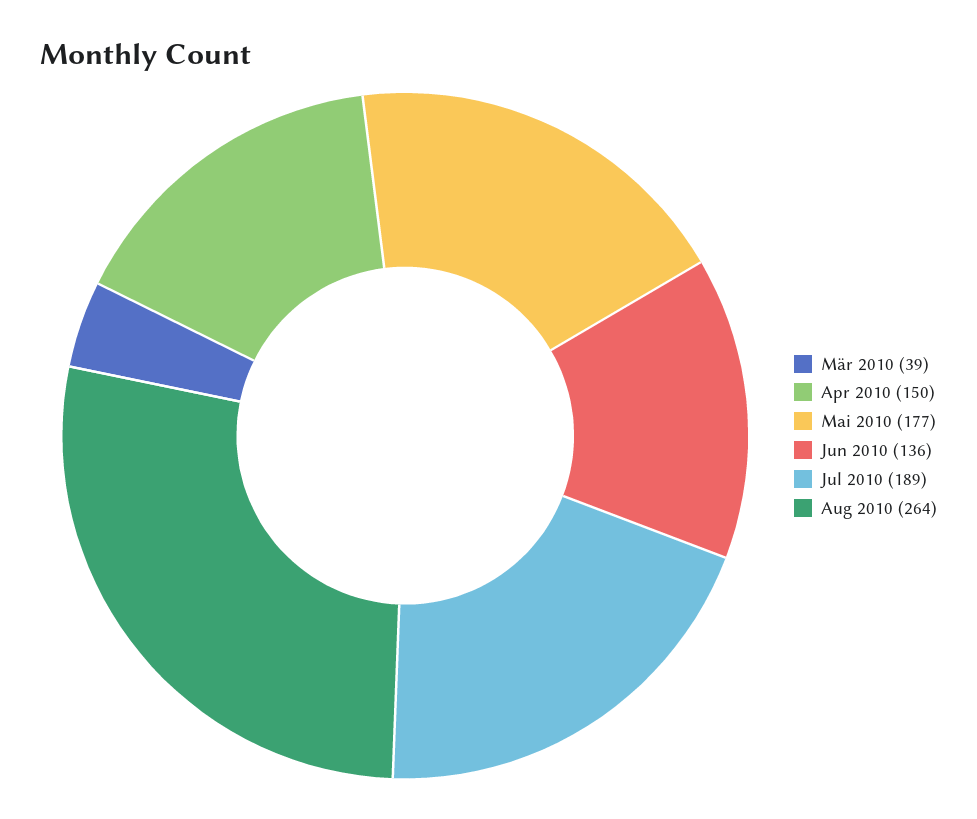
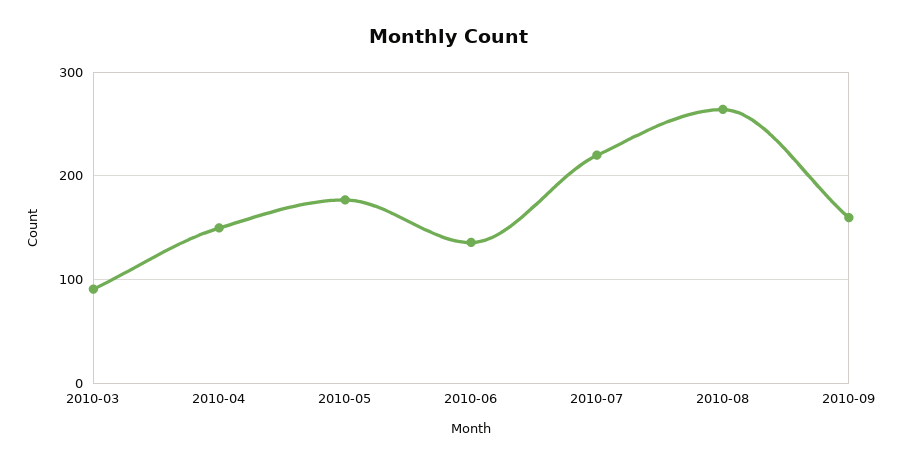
Mär 2010: 39 -> 90
Jul 2010: 189 -> 220
2010-09: none -> 160

